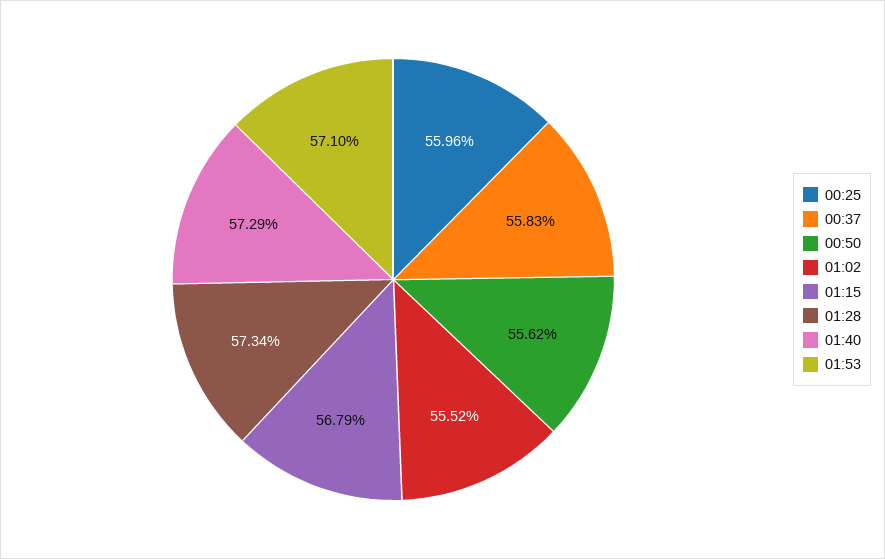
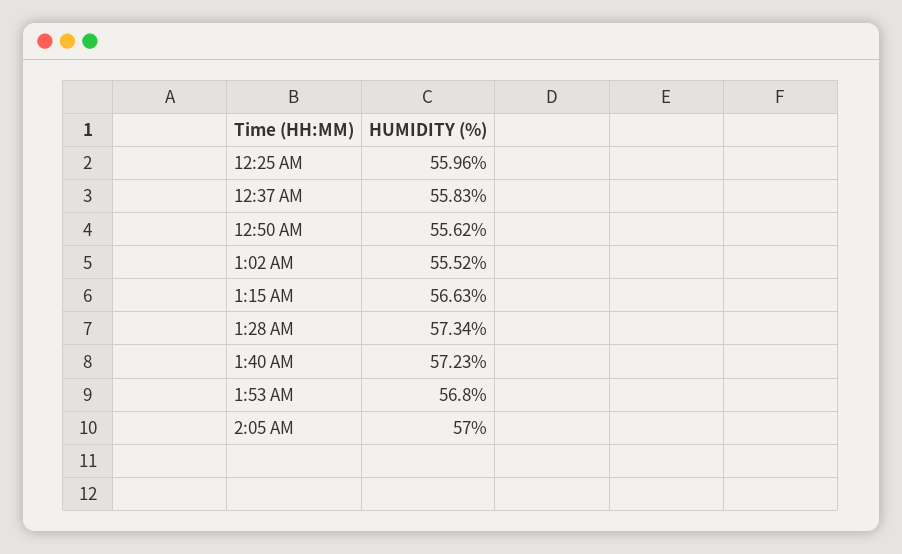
01:15: 56.79 -> 56.63
01:40: 57.29 -> 57.23
01:53: 57.1 -> 56.8
2:05 AM: none -> 57

